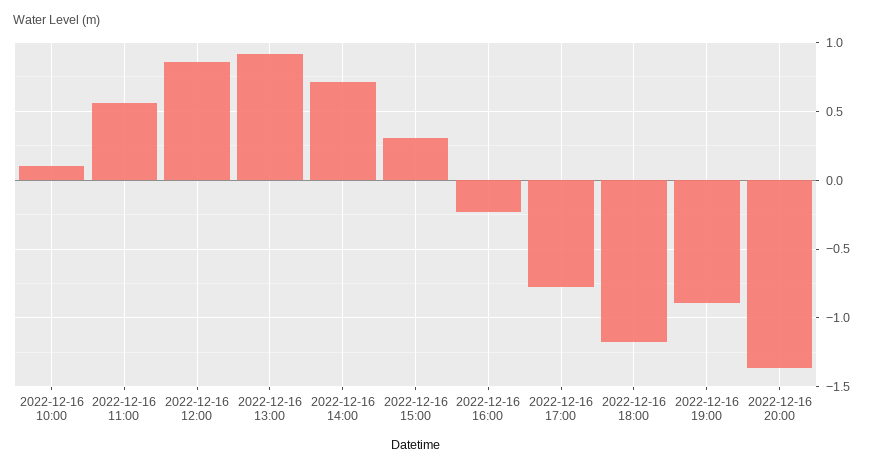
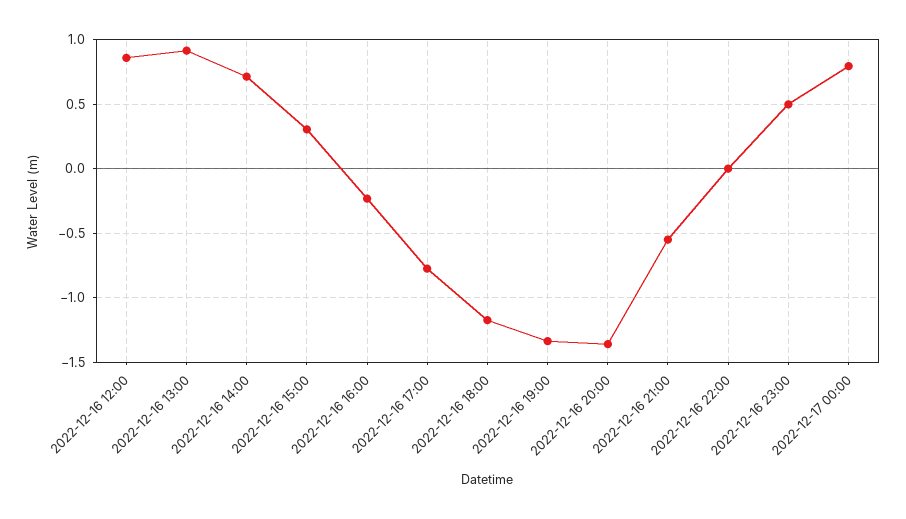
2022-12-16 10:00: 0.1 -> none
2022-12-16 11:00: 0.55 -> none
2022-12-16 19:00: -0.9 -> -1.35
2022-12-16 21:00: none -> -0.55
2022-12-16 22:00: none -> 0
2022-12-16 23:00: none -> 0.5
2022-12-17 00:00: none -> 0.8

